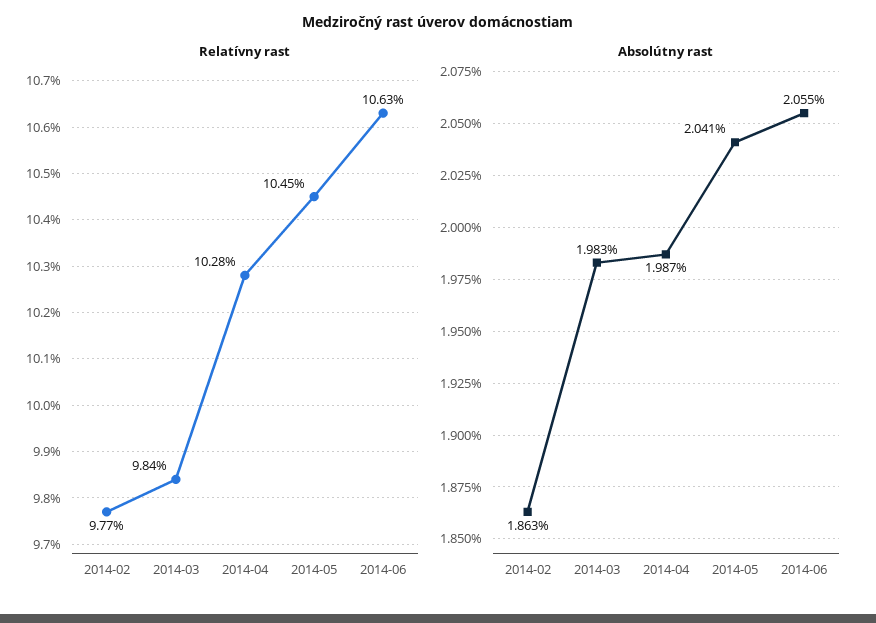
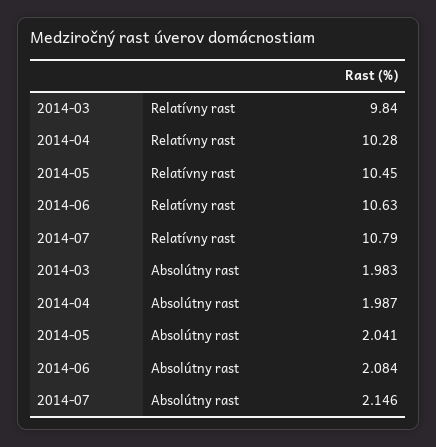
Relatívny rast, 2014-02: 9.77 -> none
Absolútny rast, 2014-02: 1.863 -> none
Absolútny rast, 2014-06: 2.055 -> 2.084
Relatívny rast, 2014-07: none -> 10.79
Absolútny rast, 2014-07: none -> 2.146

